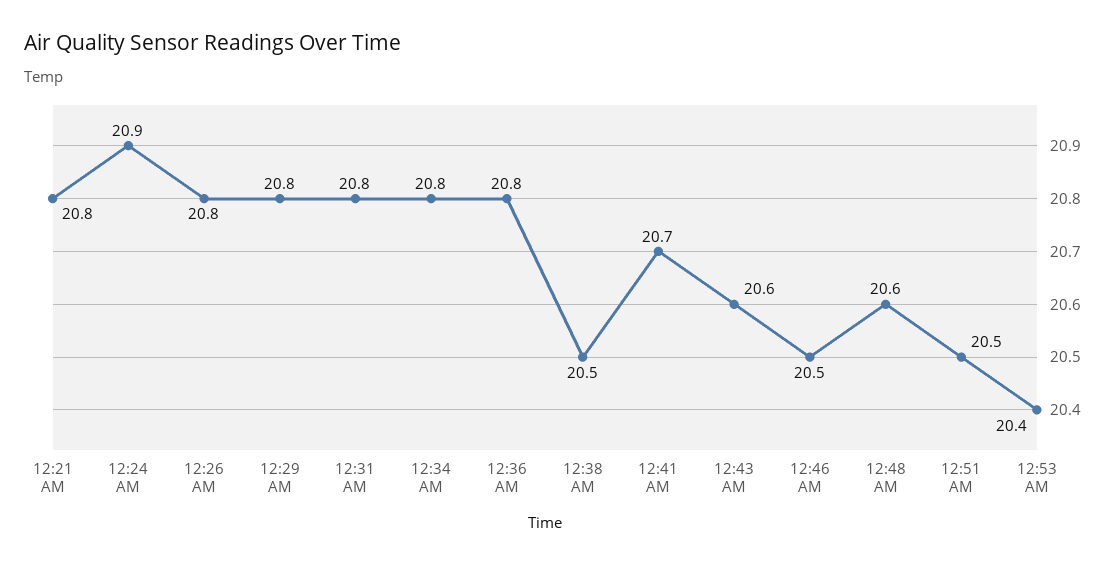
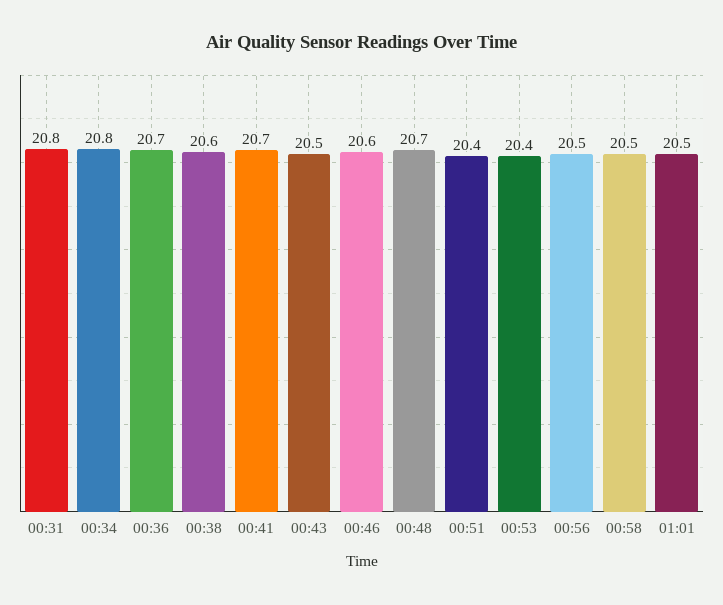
12:21 AM: 20.8 -> none
12:24 AM: 20.9 -> none
12:26 AM: 20.8 -> none
12:29 AM: 20.8 -> none
12:36 AM: 20.8 -> 20.7
12:38 AM: 20.5 -> 20.6
12:43 AM: 20.6 -> 20.5
12:46 AM: 20.5 -> 20.6
12:48 AM: 20.6 -> 20.7
12:51 AM: 20.5 -> 20.4
00:56: none -> 20.5
00:58: none -> 20.5
01:01: none -> 20.5

